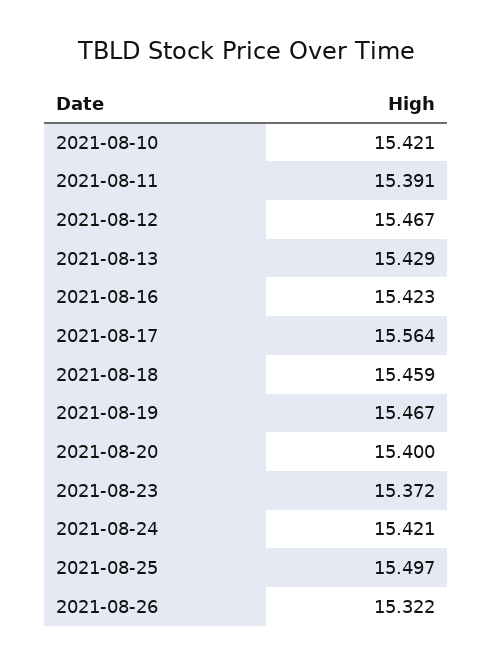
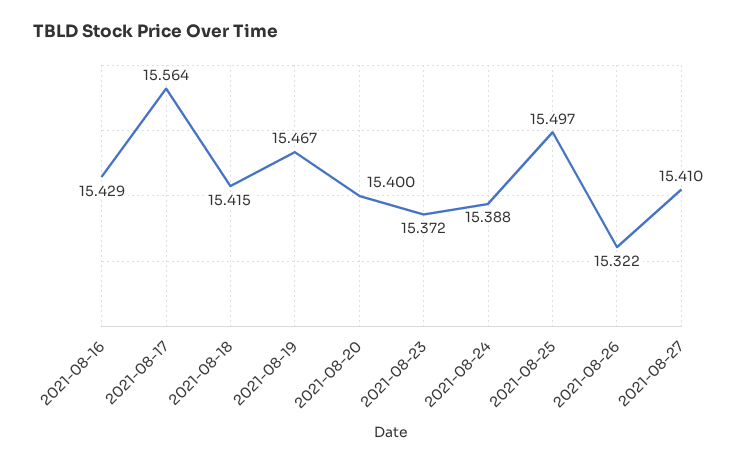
2021-08-10: 15.421 -> none
2021-08-11: 15.391 -> none
2021-08-12: 15.467 -> none
2021-08-13: 15.429 -> none
2021-08-16: 15.423 -> 15.429
2021-08-18: 15.459 -> 15.415
2021-08-24: 15.421 -> 15.388
2021-08-27: none -> 15.41

